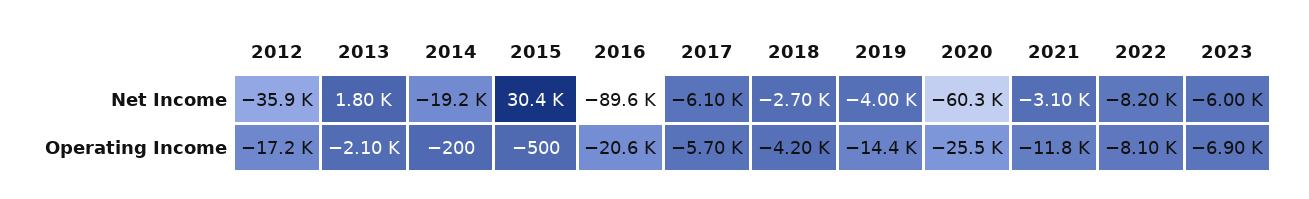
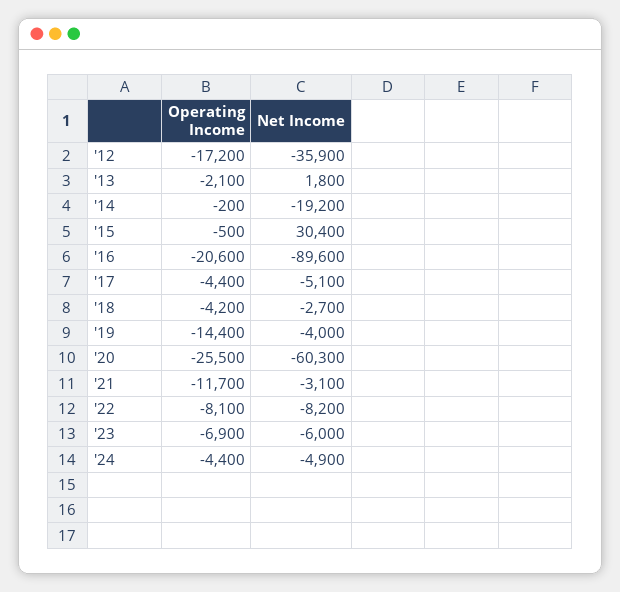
2017, Net Income: -6100 -> -5100
2017, Operating Income: -5700 -> -4400
2021, Operating Income: -11800 -> -11700
'24, Operating Income: none -> -4400
'24, Net Income: none -> -4900

